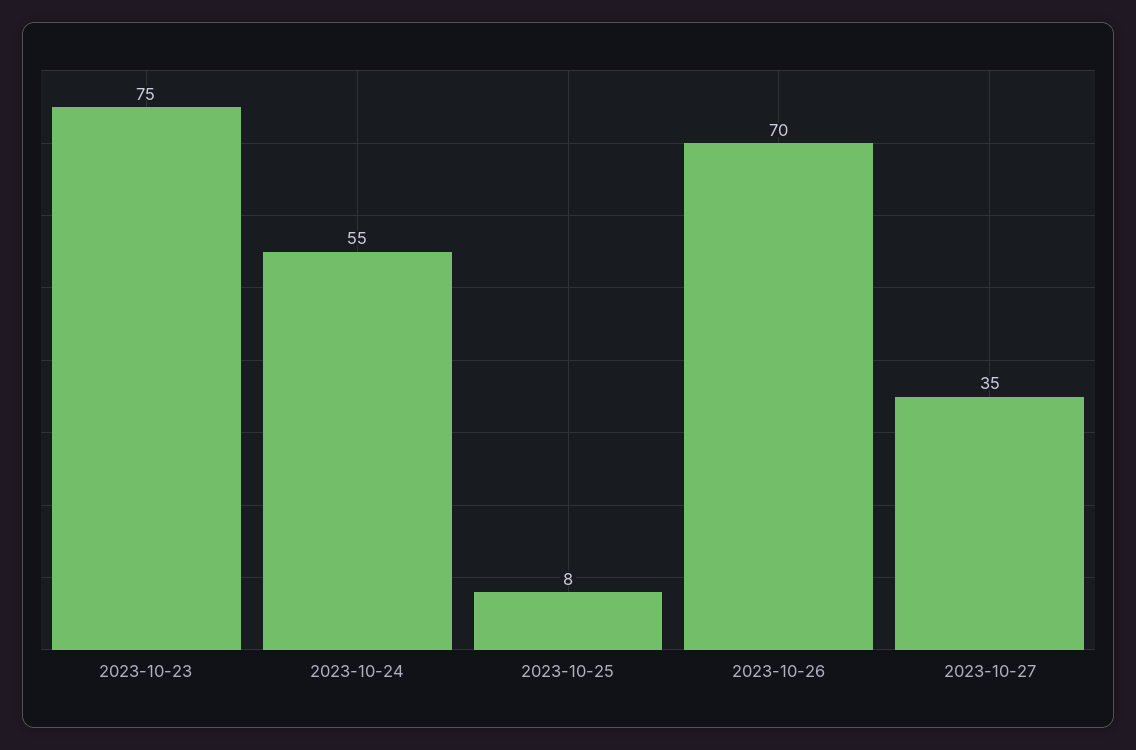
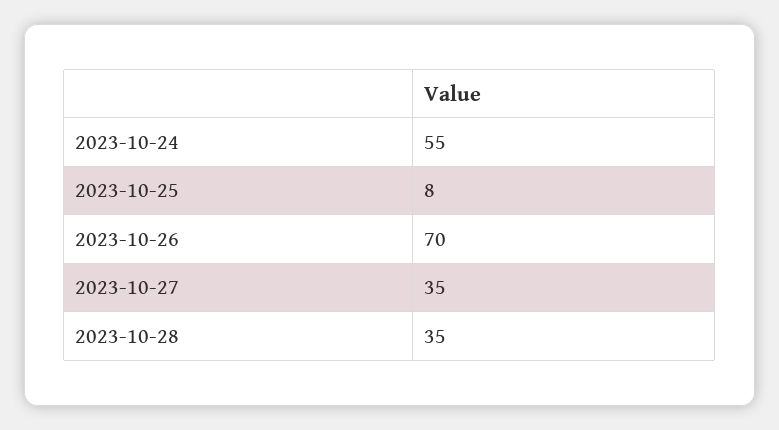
2023-10-23: 75 -> none
2023-10-28: none -> 35

